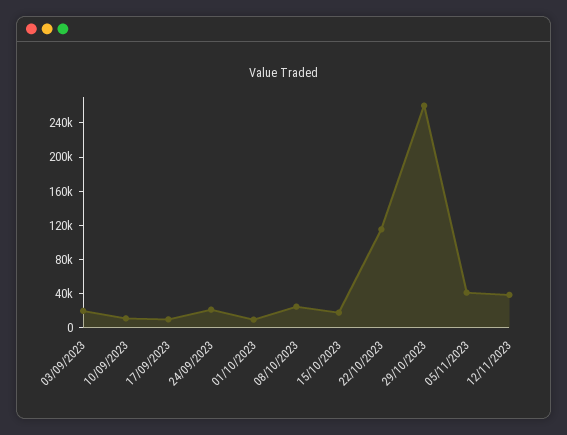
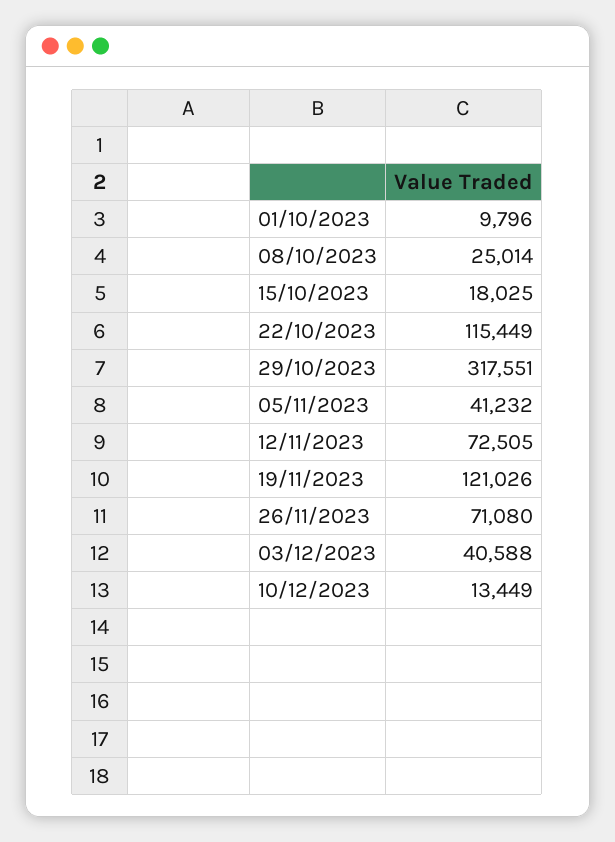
03/09/2023: 20000 -> none
10/09/2023: 10000 -> none
17/09/2023: 10000 -> none
24/09/2023: 20000 -> none
29/10/2023: 260000 -> 317551
12/11/2023: 40000 -> 72505
19/11/2023: none -> 121026
26/11/2023: none -> 71080
03/12/2023: none -> 40588
10/12/2023: none -> 13449

